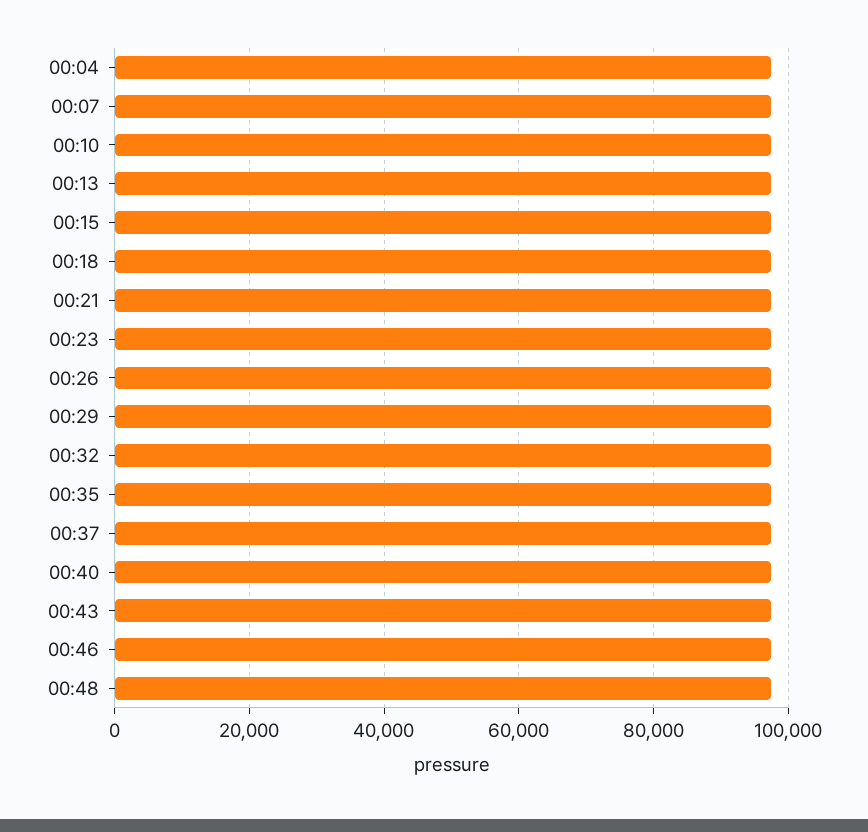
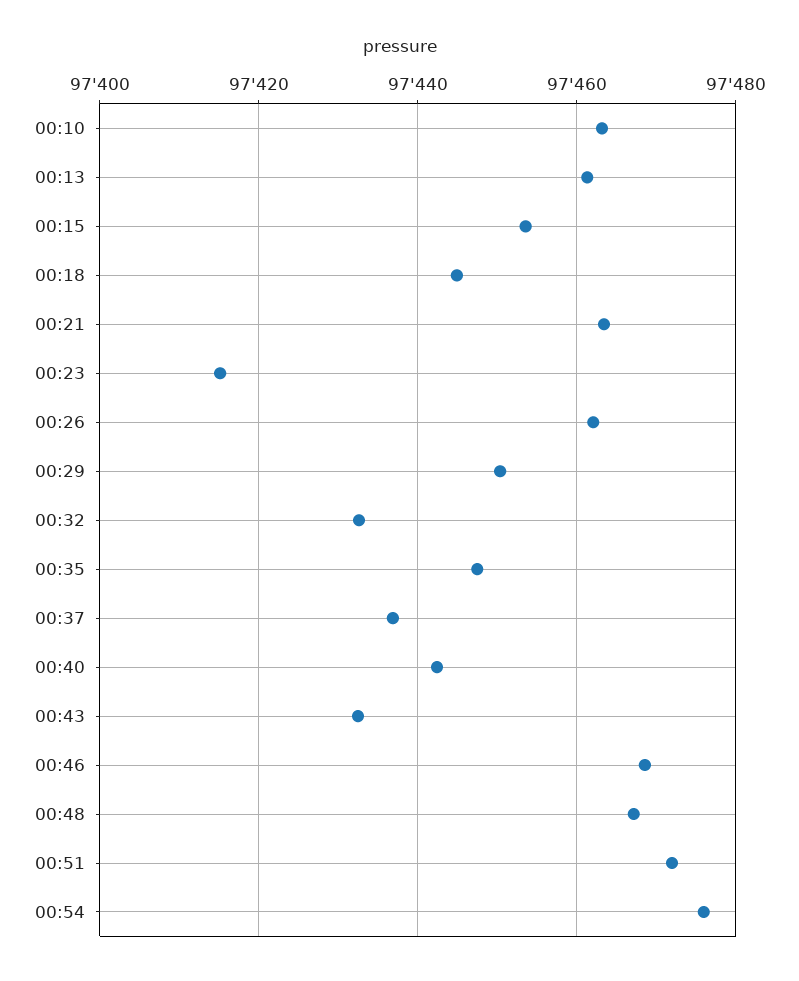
00:04: 98000 -> none
00:07: 98000 -> none
00:51: none -> 97472
00:54: none -> 97476

